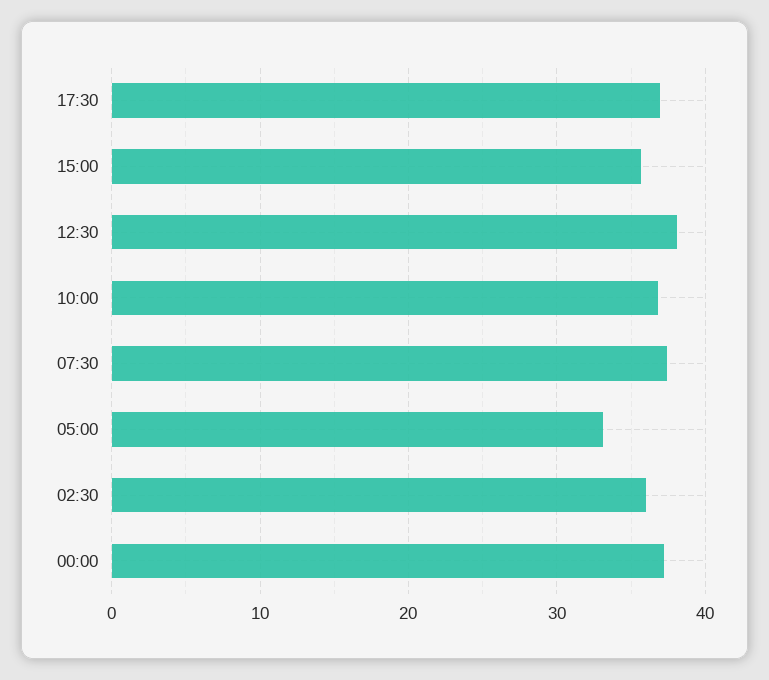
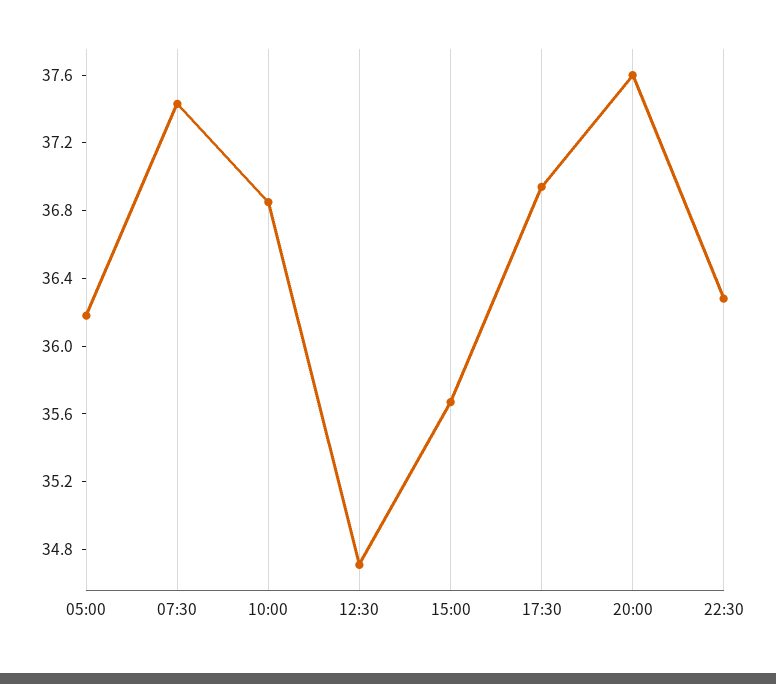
12:30: 38 -> 34.7
05:00: 33 -> 36.2
02:30: 36 -> none
00:00: 37 -> none
20:00: none -> 37.6
22:30: none -> 36.3

